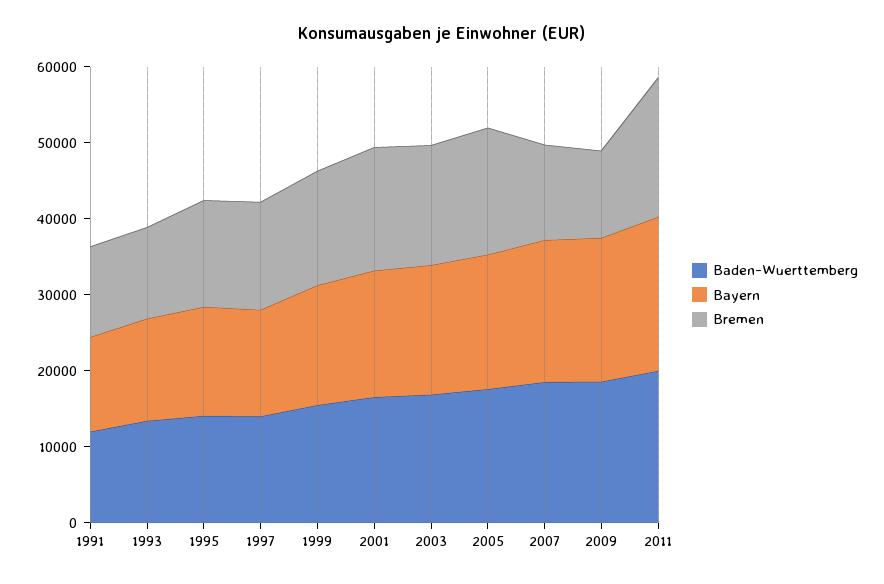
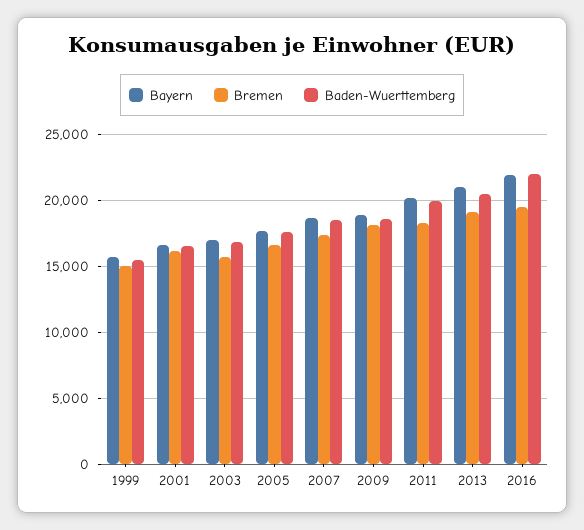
Baden-Wuerttemberg, 1991: 12000 -> none
Bayern, 1991: 12000 -> none
Bremen, 1991: 12000 -> none
Baden-Wuerttemberg, 1993: 14000 -> none
Bayern, 1993: 14000 -> none
Bremen, 1993: 12000 -> none
Baden-Wuerttemberg, 1995: 14000 -> none
Bayern, 1995: 14000 -> none
Bremen, 1995: 14000 -> none
Baden-Wuerttemberg, 1997: 14000 -> none
Bayern, 1997: 14000 -> none
Bremen, 1997: 14000 -> none
Bremen, 2007: 12000 -> 17500
Bremen, 2009: 12000 -> 18000
Bayern, 2013: none -> 21000
Bremen, 2013: none -> 19000
Baden-Wuerttemberg, 2013: none -> 20500
Bayern, 2016: none -> 22000
Bremen, 2016: none -> 19500
Baden-Wuerttemberg, 2016: none -> 22000

